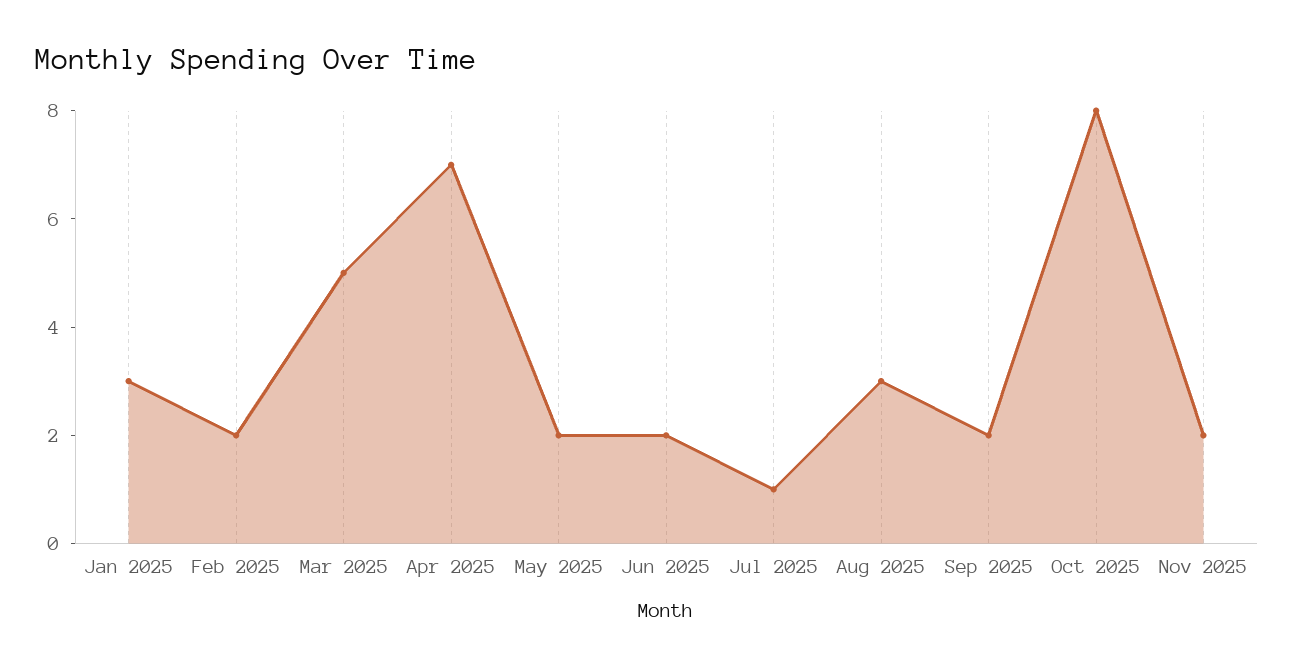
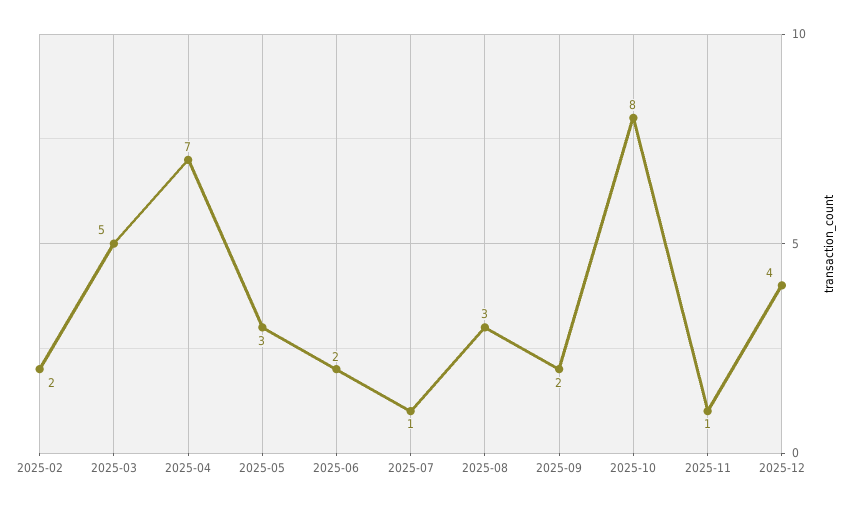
Jan 2025: 3 -> none
May 2025: 2 -> 3
Nov 2025: 2 -> 1
2025-12: none -> 4

